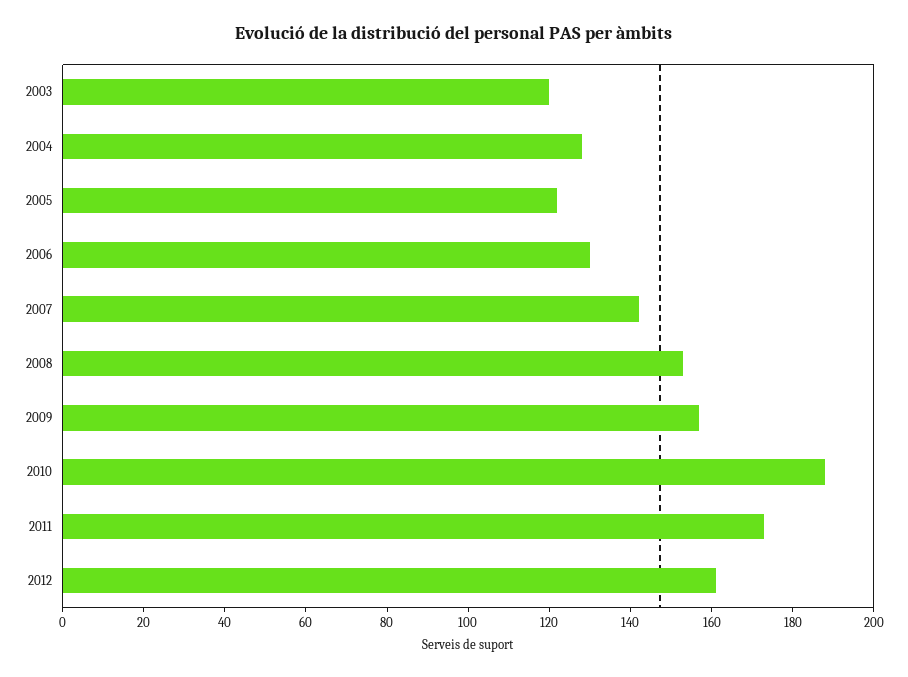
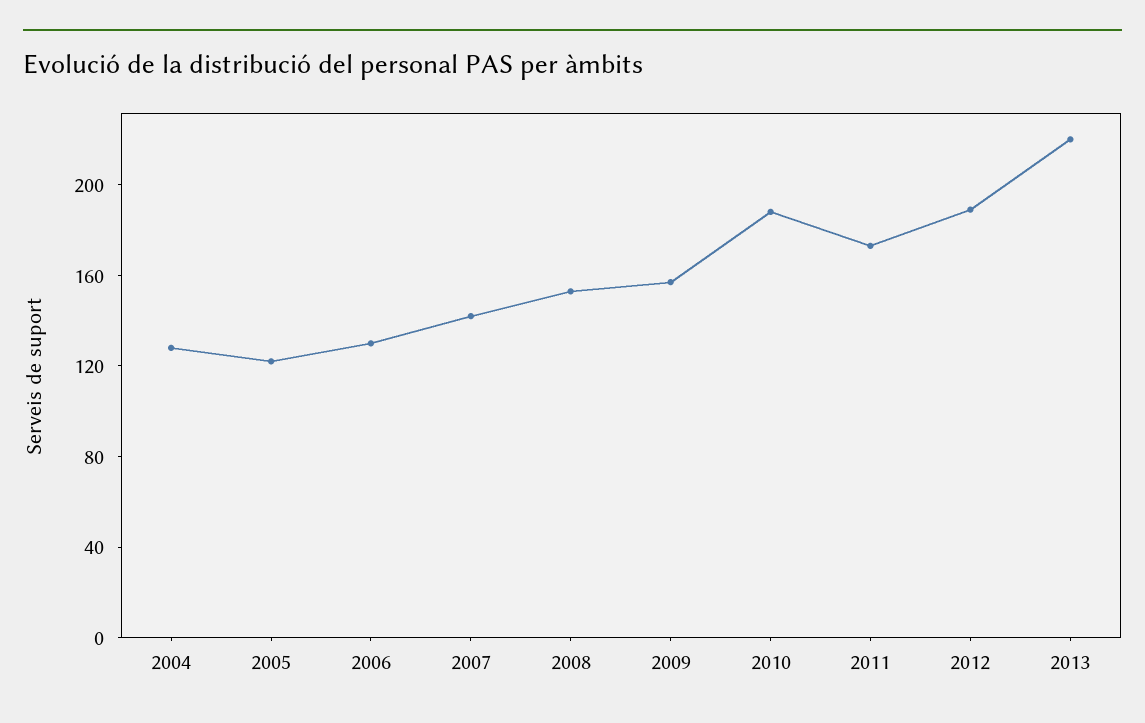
2003: 120 -> none
2012: 160 -> 190
2013: none -> 220

